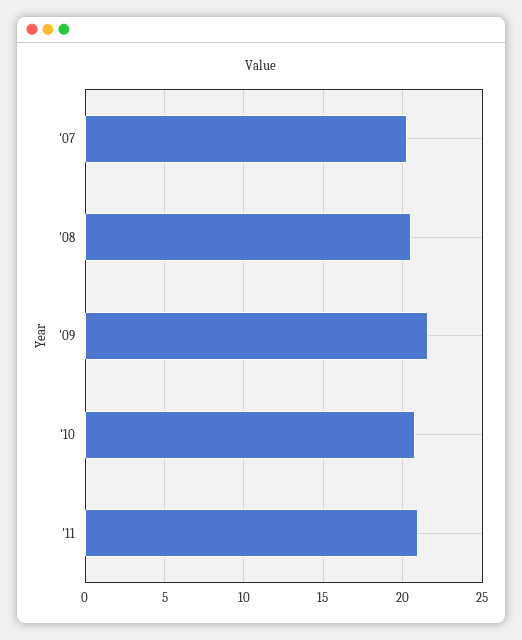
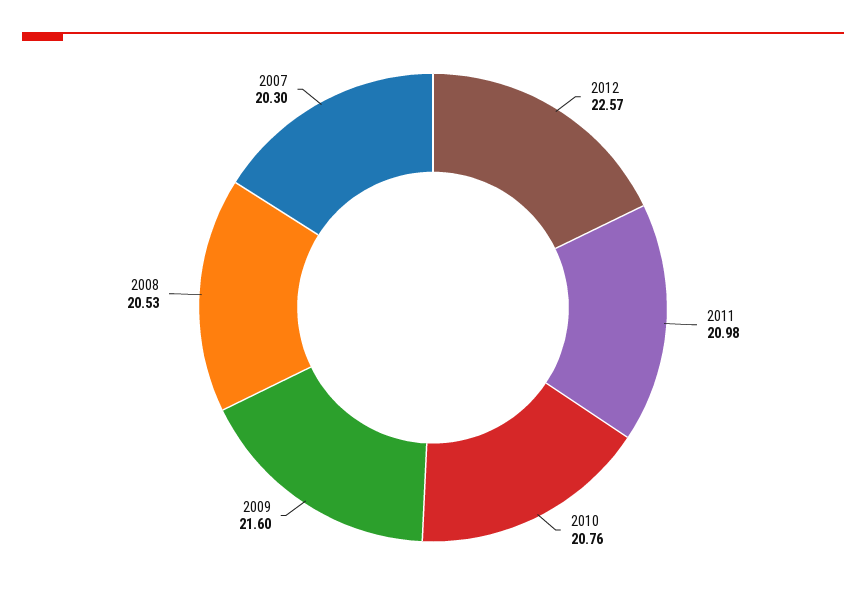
2012: none -> 22.57

